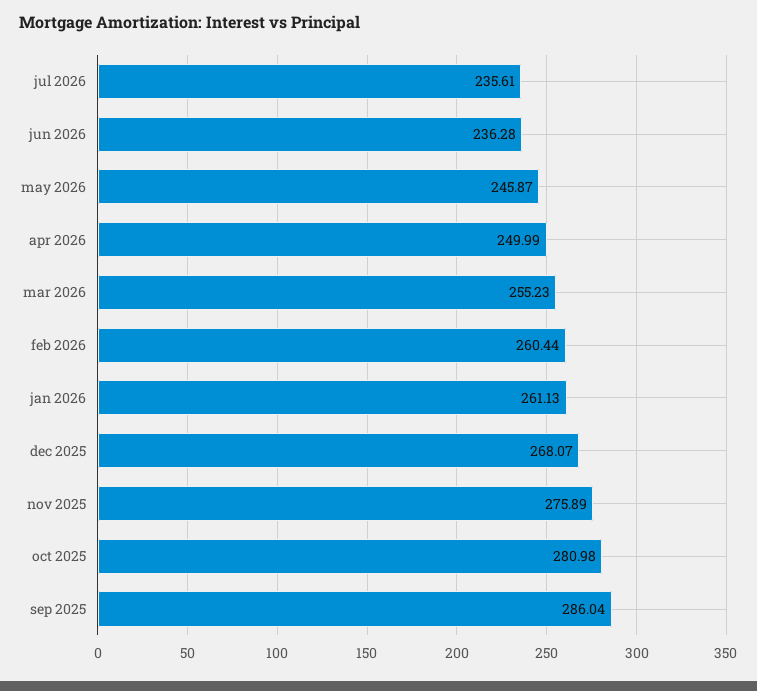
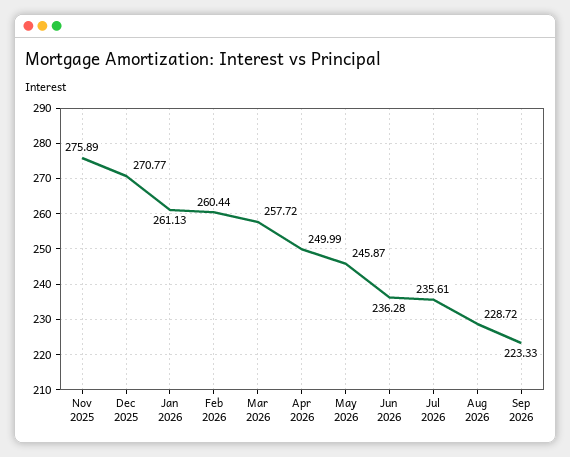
mar 2026: 255.23 -> 257.72
dec 2025: 268.07 -> 270.77
oct 2025: 280.98 -> none
sep 2025: 286.04 -> none
Aug 2026: none -> 228.72
Sep 2026: none -> 223.33

